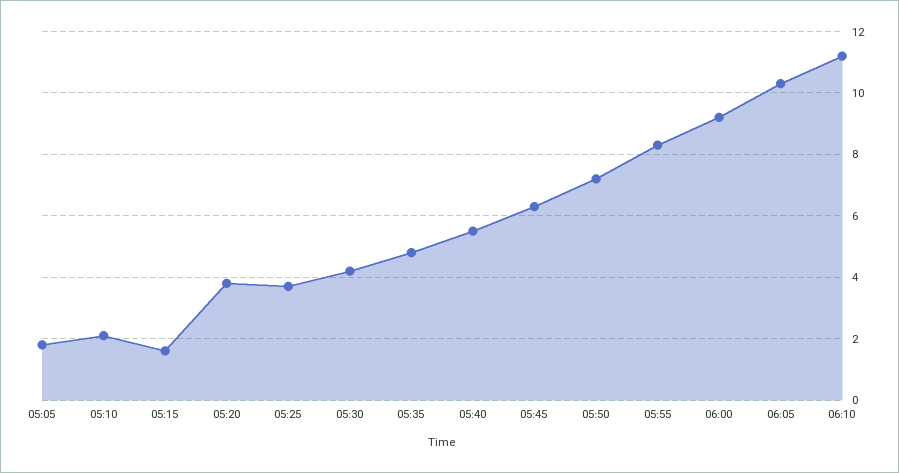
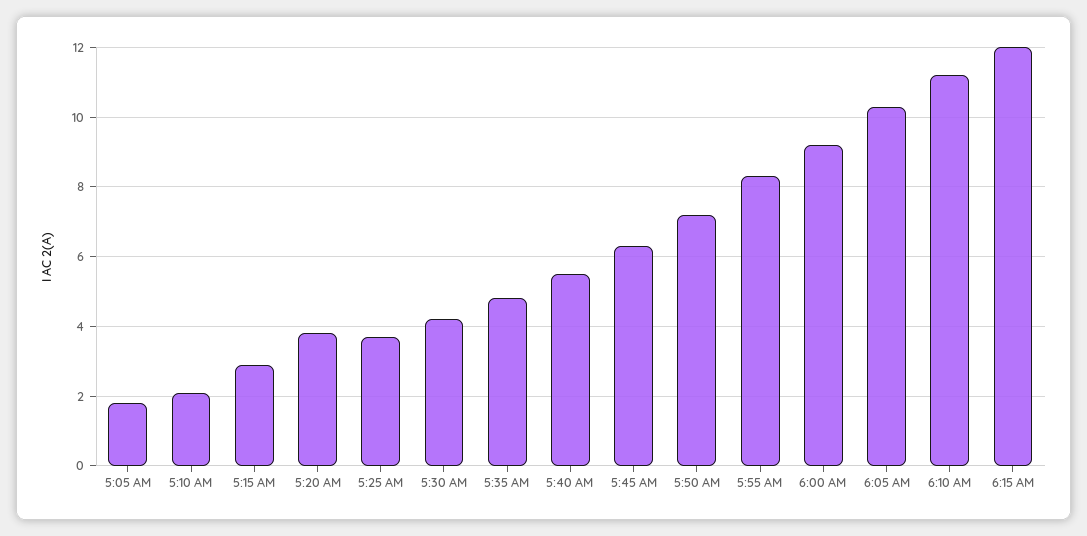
05:15: 1.5 -> 3
6:15 AM: none -> 12

